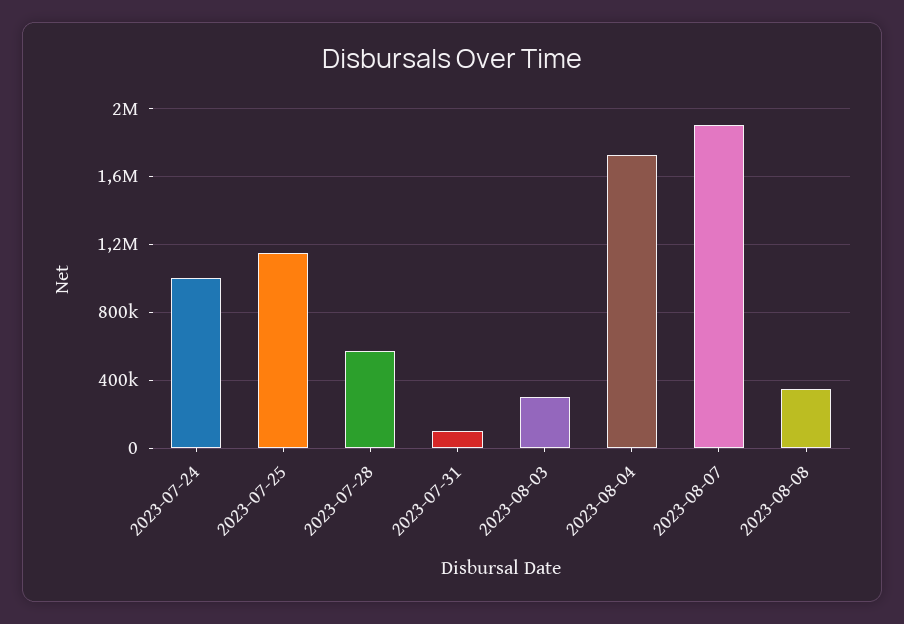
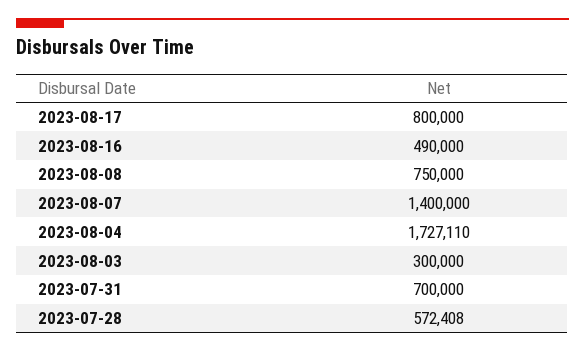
2023-07-24: 1000000 -> none
2023-07-25: 1150000 -> none
2023-07-31: 100000 -> 700000
2023-08-07: 1900000 -> 1400000
2023-08-08: 350000 -> 750000
2023-08-17: none -> 800000
2023-08-16: none -> 490000

